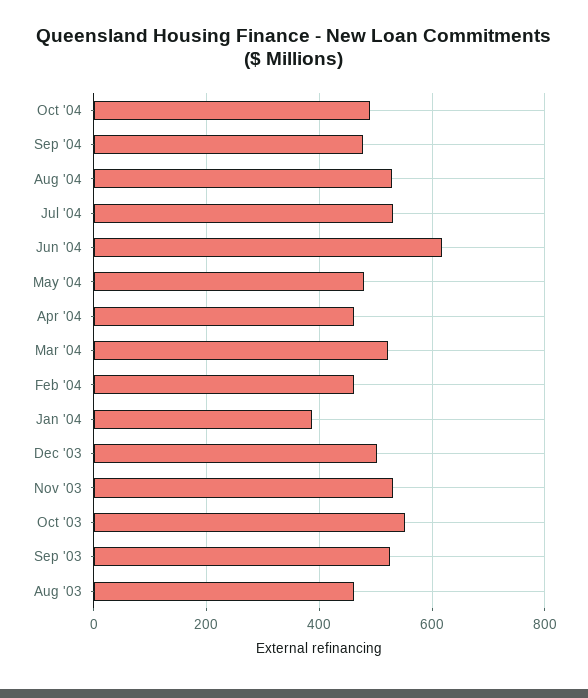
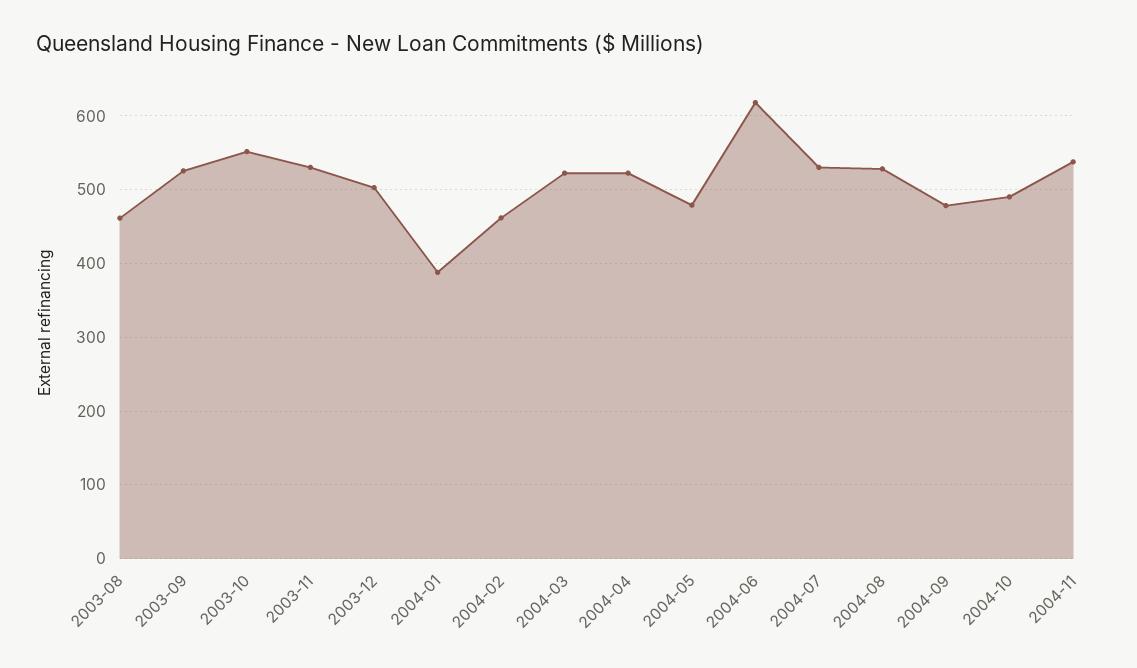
Apr '04: 460 -> 520
2004-11: none -> 540

